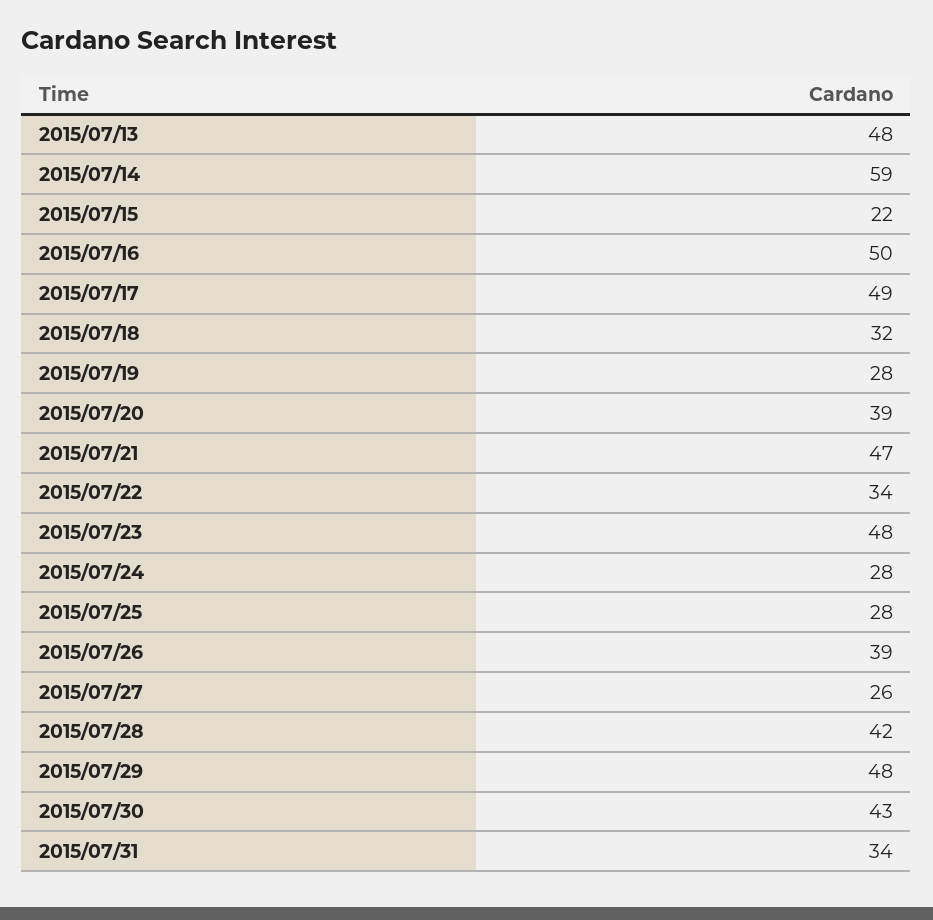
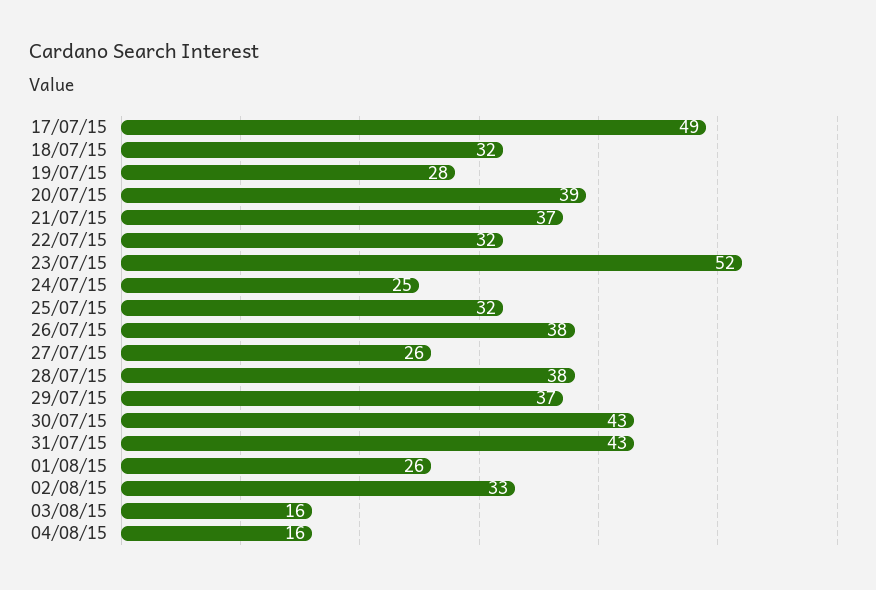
2015/07/13: 48 -> none
2015/07/14: 59 -> none
2015/07/15: 22 -> none
2015/07/16: 50 -> none
2015/07/21: 47 -> 37
2015/07/22: 34 -> 32
2015/07/23: 48 -> 52
2015/07/24: 28 -> 25
2015/07/25: 28 -> 32
2015/07/26: 39 -> 38
2015/07/28: 42 -> 38
2015/07/29: 48 -> 37
2015/07/31: 34 -> 43
01/08/15: none -> 26
02/08/15: none -> 33
03/08/15: none -> 16
04/08/15: none -> 16

